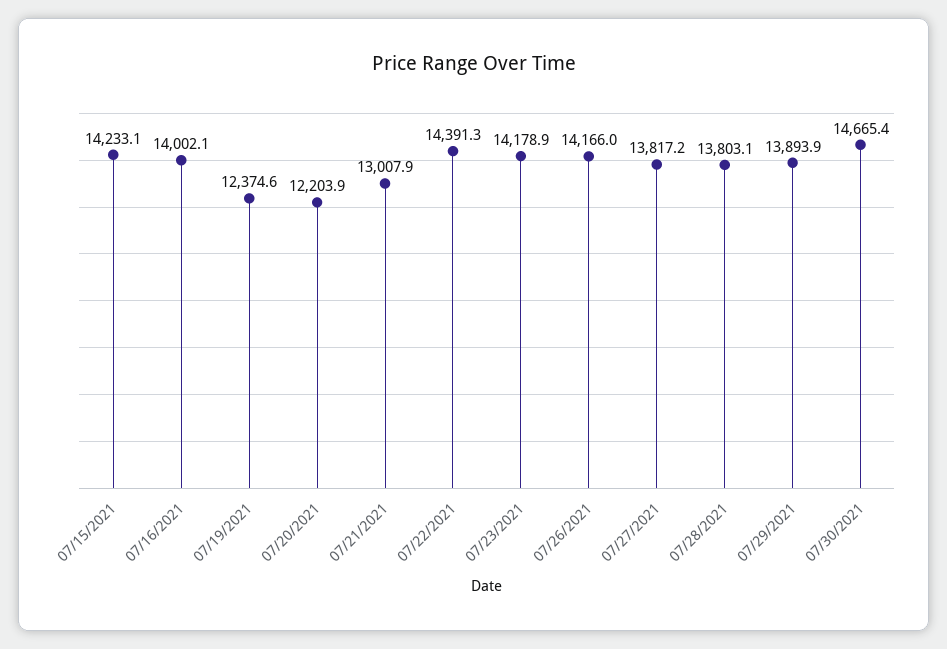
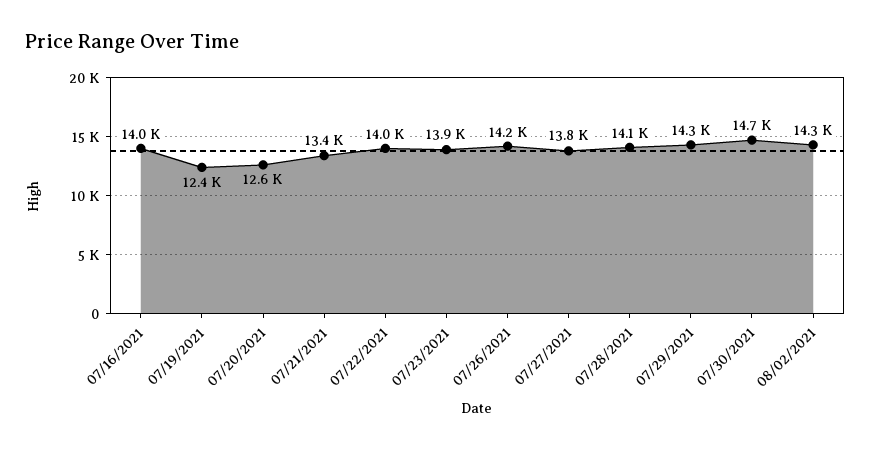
07/15/2021: 14233.1 -> none
07/20/2021: 12203.9 -> 12600
07/21/2021: 13007.9 -> 13400
07/22/2021: 14391.3 -> 14000
07/23/2021: 14178.9 -> 13900
07/28/2021: 13803.1 -> 14100
07/29/2021: 13893.9 -> 14300
08/02/2021: none -> 14300

